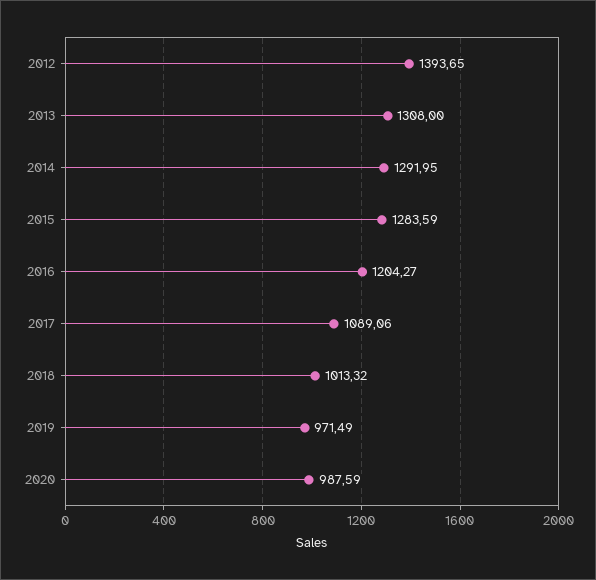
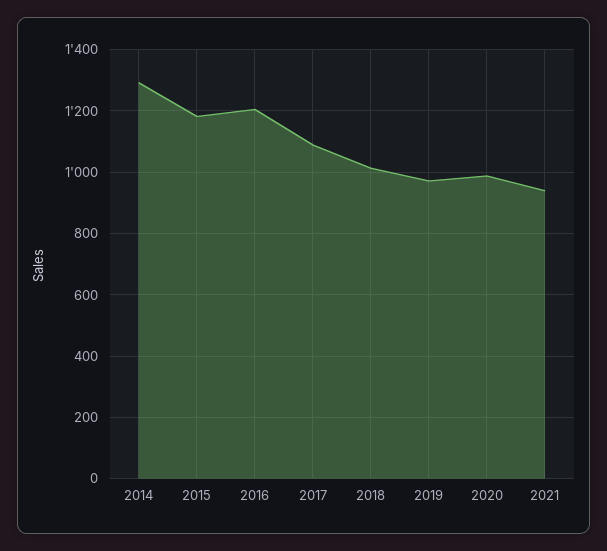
2012: 1393.65 -> none
2013: 1308 -> none
2015: 1283.59 -> 1180
2021: none -> 940

